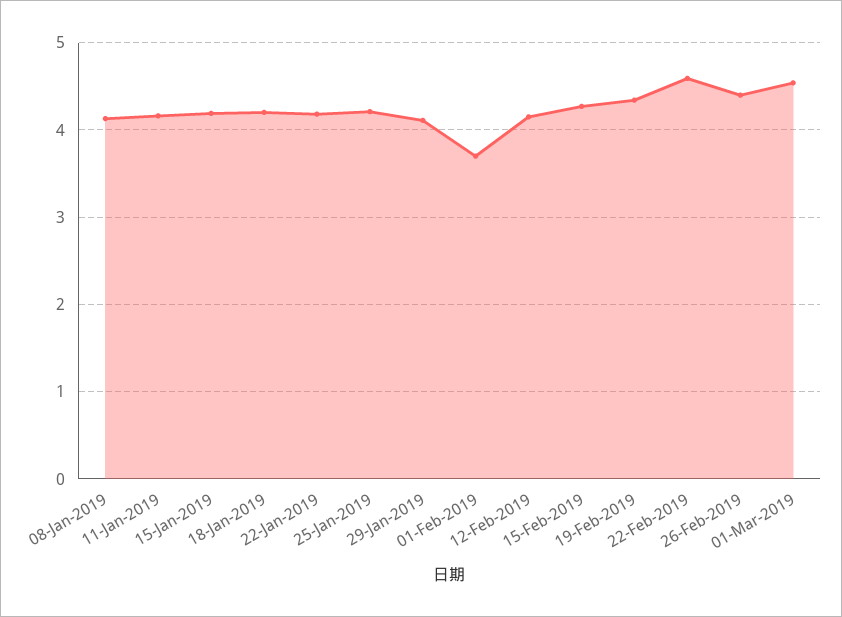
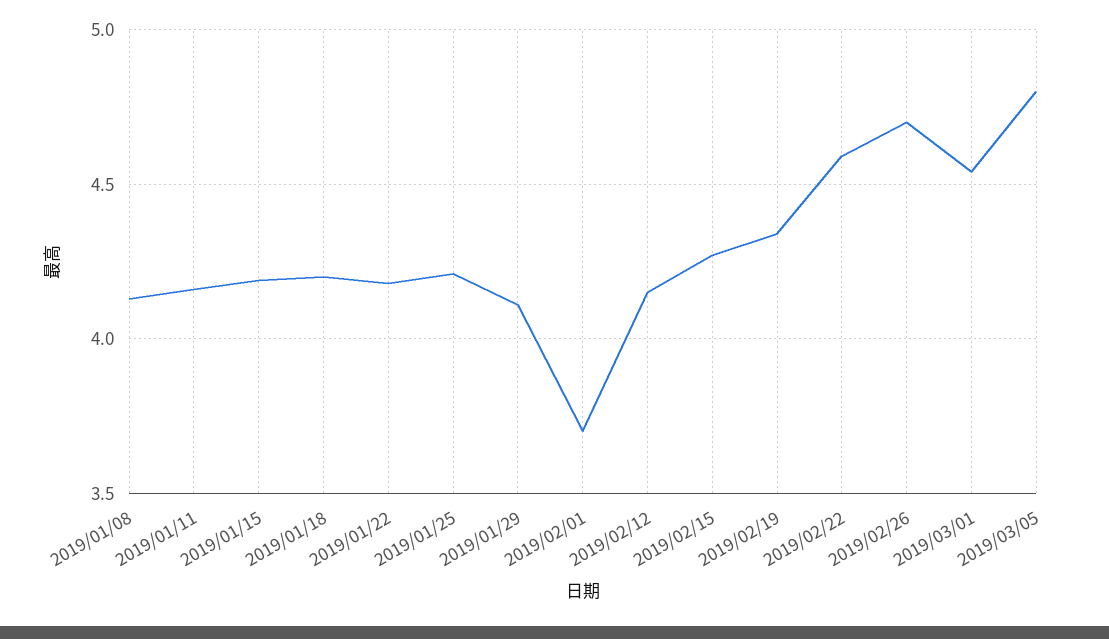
26-Feb-2019: 4.4 -> 4.7
2019/03/05: none -> 4.8

